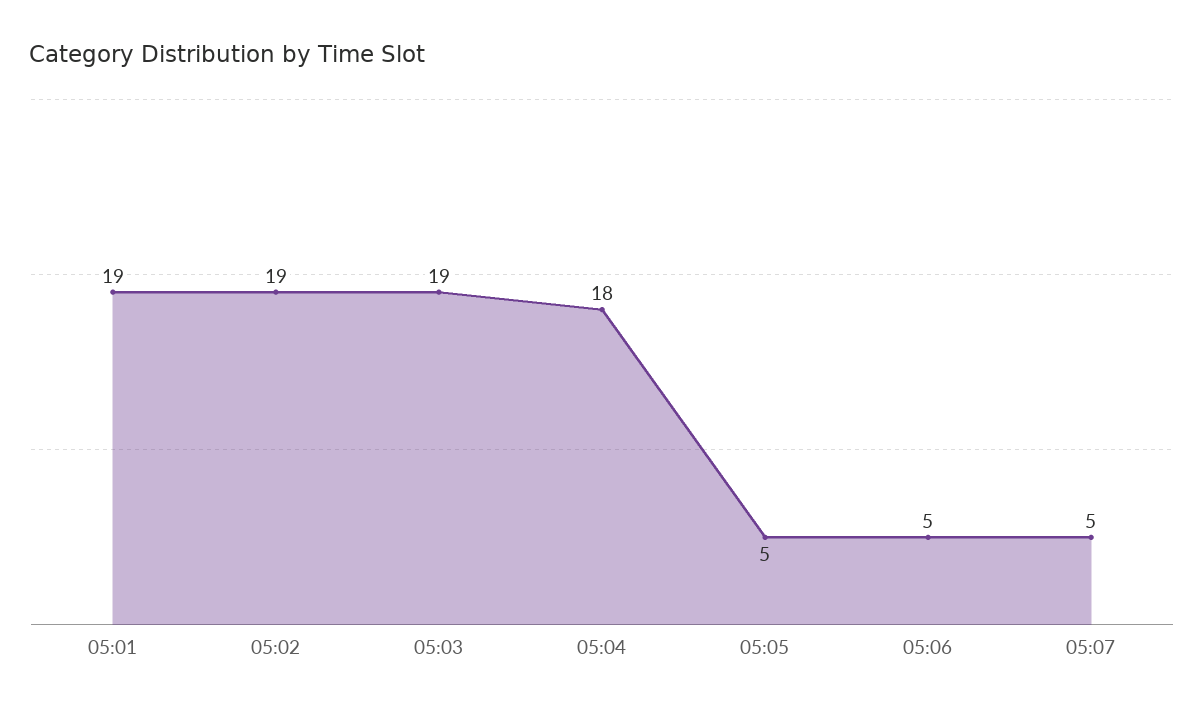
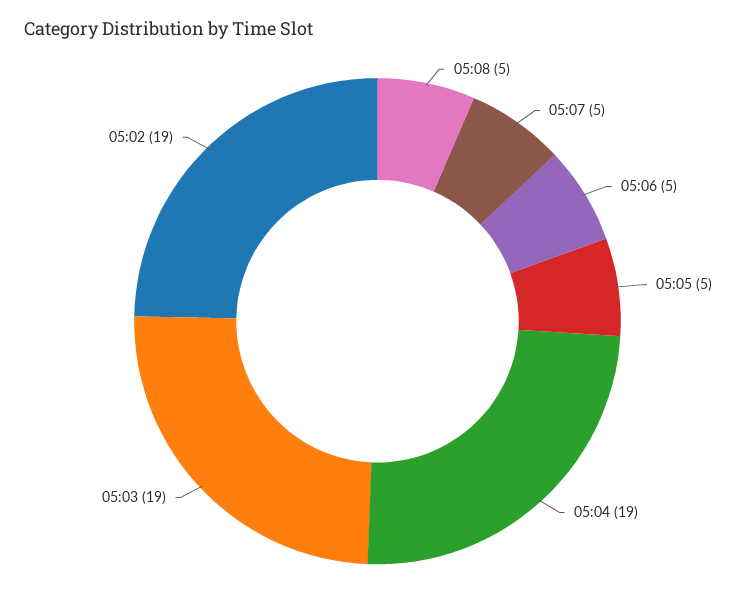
05:01: 19 -> none
05:04: 18 -> 19
05:08: none -> 5

